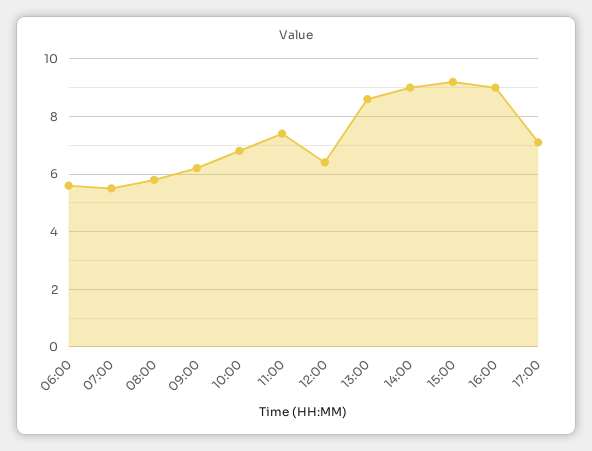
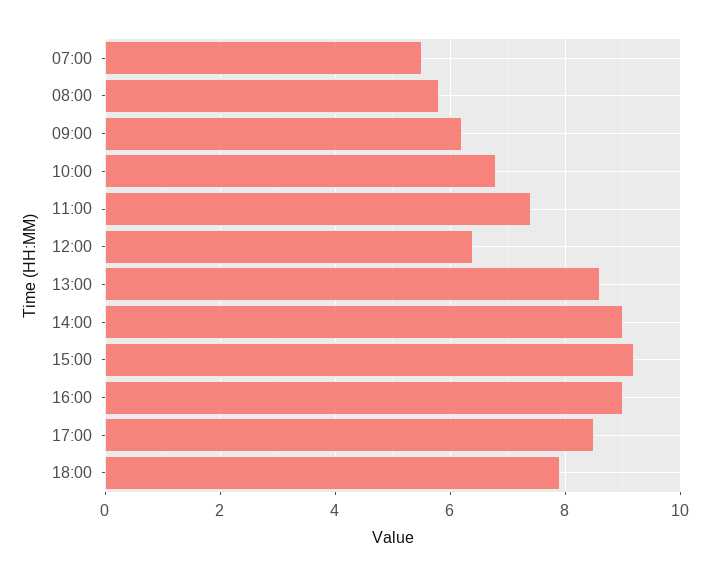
06:00: 5.5 -> none
17:00: 7 -> 8.5
18:00: none -> 8

